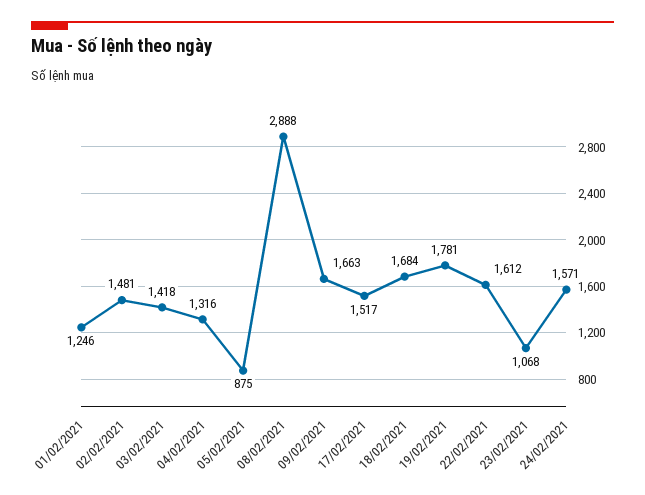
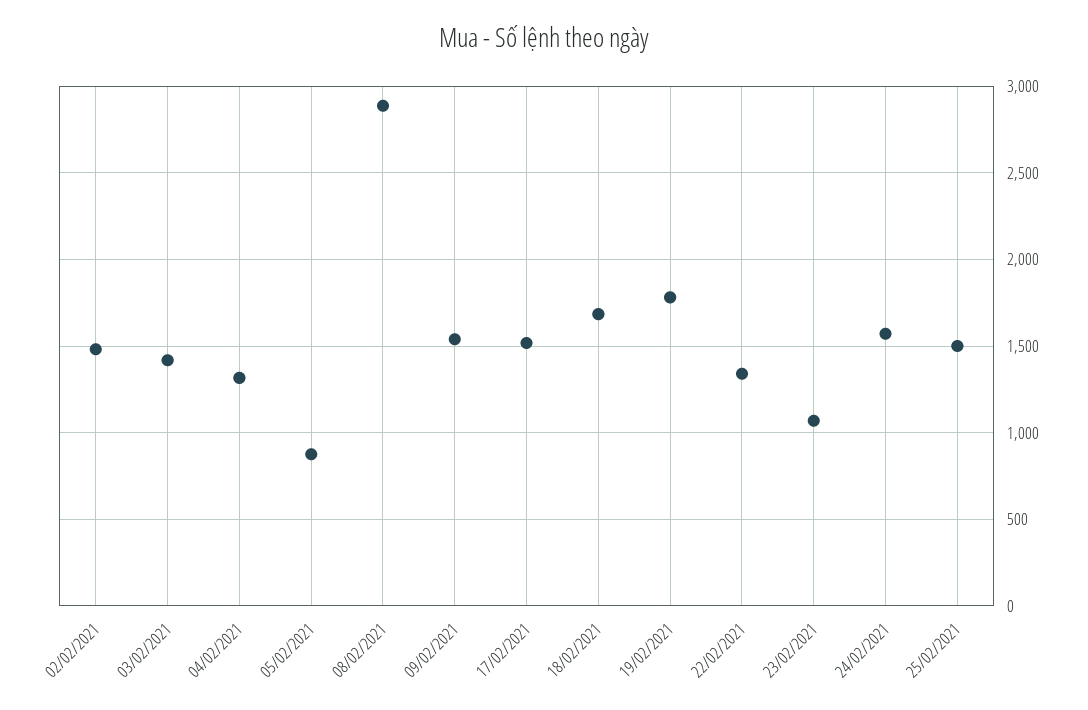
01/02/2021: 1246 -> none
09/02/2021: 1663 -> 1550
22/02/2021: 1612 -> 1350
25/02/2021: none -> 1500

